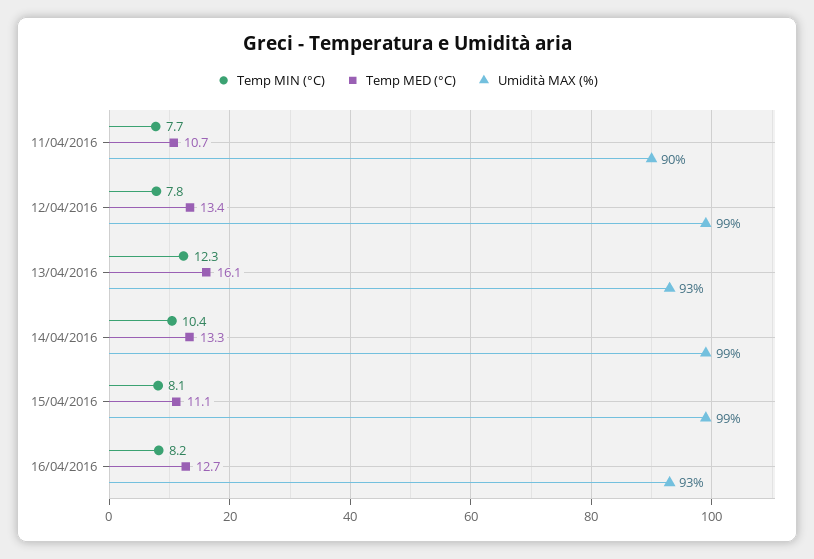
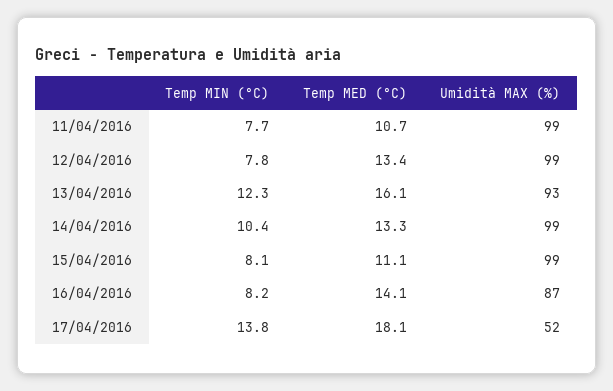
Umidità MAX (%), 11/04/2016: 90 -> 99
Temp MED (°C), 16/04/2016: 12.7 -> 14.1
Umidità MAX (%), 16/04/2016: 93 -> 87
Temp MIN (°C), 17/04/2016: none -> 13.8
Temp MED (°C), 17/04/2016: none -> 18.1
Umidità MAX (%), 17/04/2016: none -> 52

